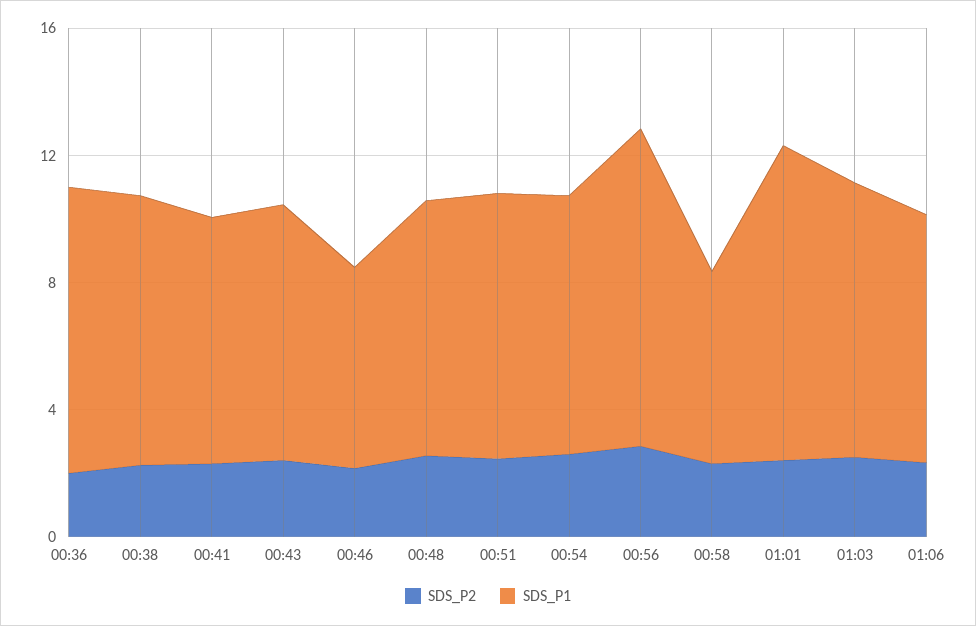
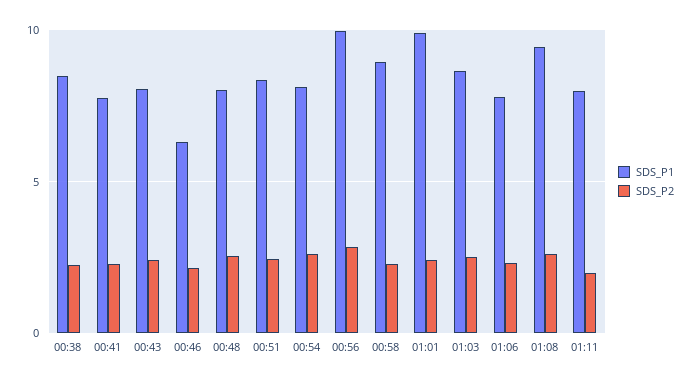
SDS_P2, 00:36: 2 -> none
SDS_P1, 00:36: 9 -> none
SDS_P1, 00:58: 6 -> 9
SDS_P1, 01:08: none -> 9.5
SDS_P2, 01:08: none -> 2.5
SDS_P1, 01:11: none -> 8
SDS_P2, 01:11: none -> 2

